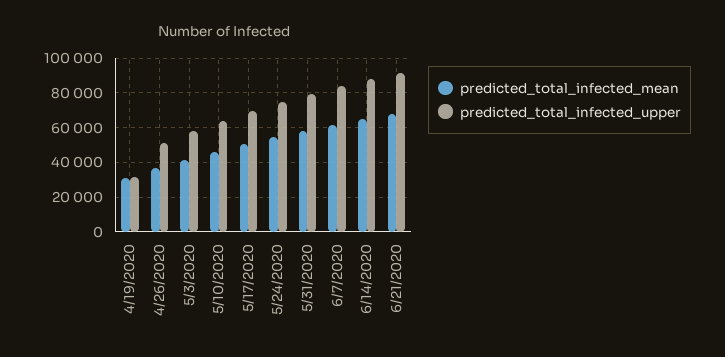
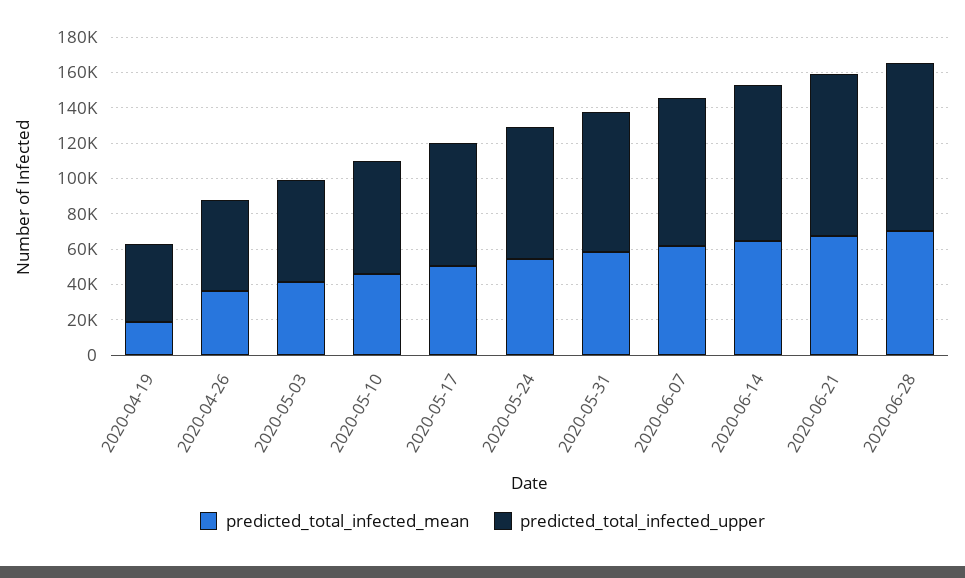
predicted_total_infected_mean, 4/19/2020: 30000 -> 20000
predicted_total_infected_upper, 4/19/2020: 30000 -> 45000
predicted_total_infected_mean, 2020-06-28: none -> 70000
predicted_total_infected_upper, 2020-06-28: none -> 95000

